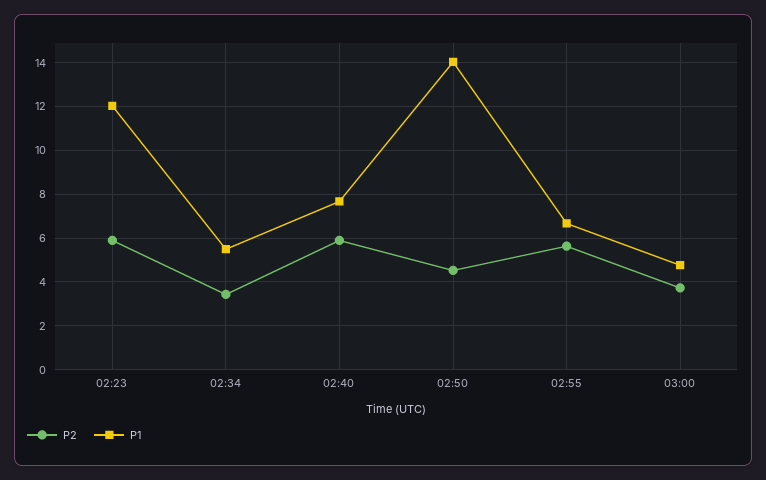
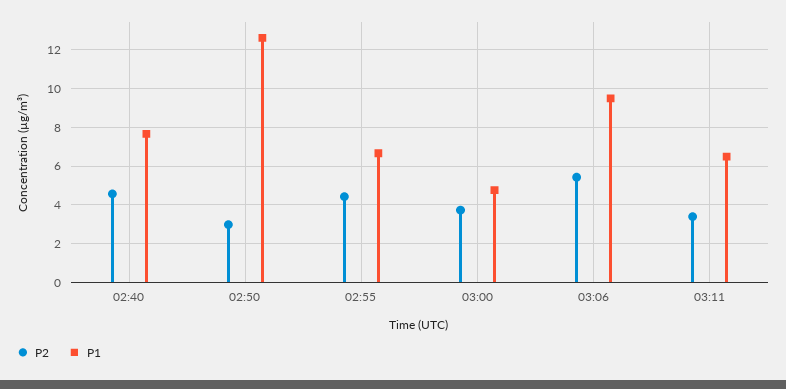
P2, 02:23: 6 -> none
P1, 02:23: 12 -> none
P2, 02:34: 3.5 -> none
P1, 02:34: 5.5 -> none
P2, 02:40: 6 -> 4.5
P2, 02:50: 4.5 -> 3
P1, 02:50: 14 -> 12.5
P2, 02:55: 5.5 -> 4.5
P2, 03:06: none -> 5.5
P1, 03:06: none -> 9.5
P2, 03:11: none -> 3.5
P1, 03:11: none -> 6.5

